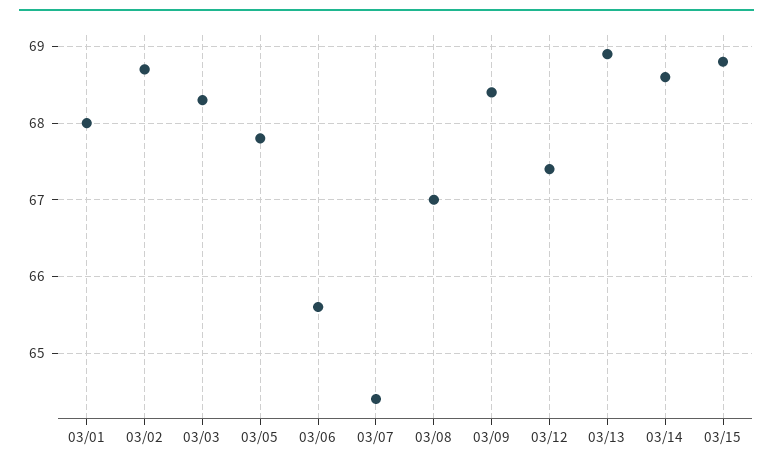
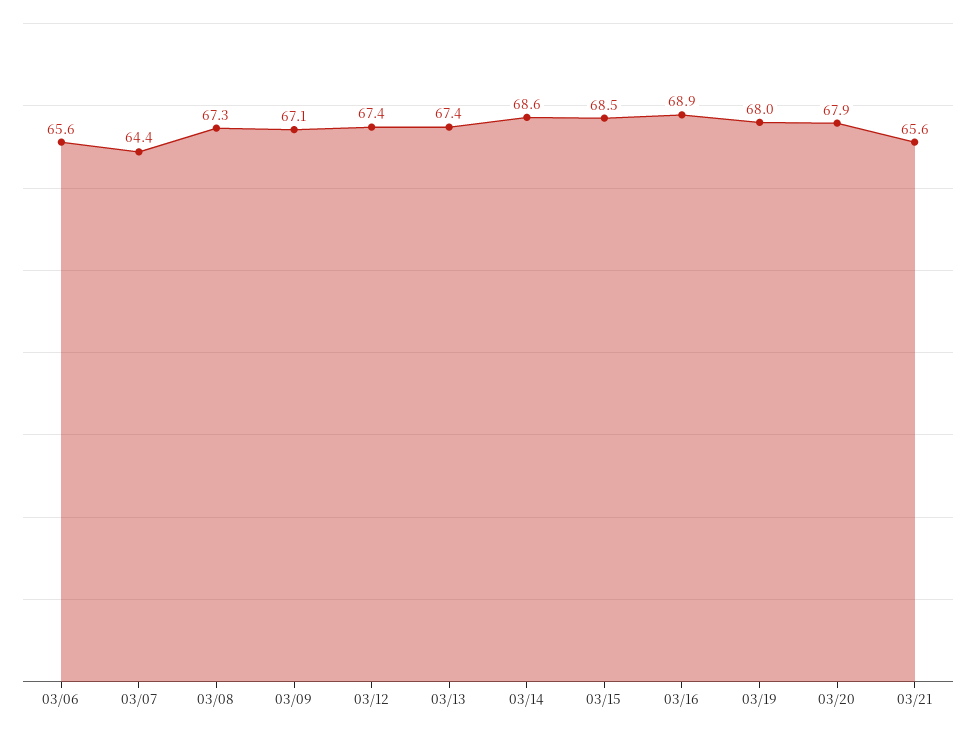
03/01: 68 -> none
03/02: 68.7 -> none
03/03: 68.3 -> none
03/05: 67.8 -> none
03/08: 67 -> 67.3
03/09: 68.4 -> 67.1
03/13: 68.9 -> 67.4
03/15: 68.8 -> 68.5
03/16: none -> 68.9
03/19: none -> 68
03/20: none -> 67.9
03/21: none -> 65.6

